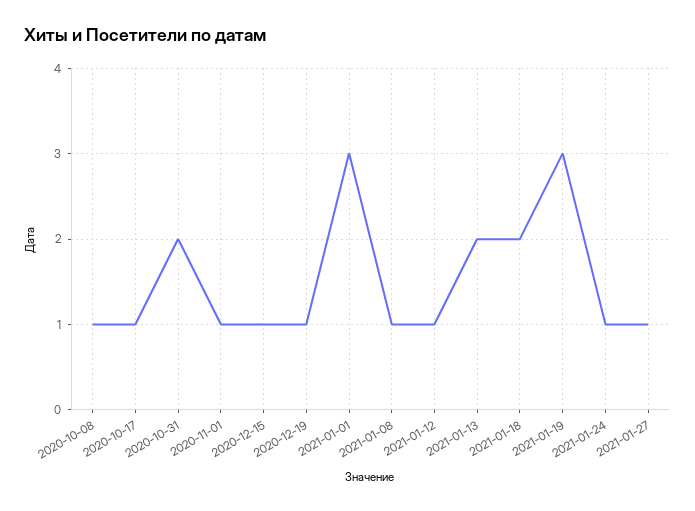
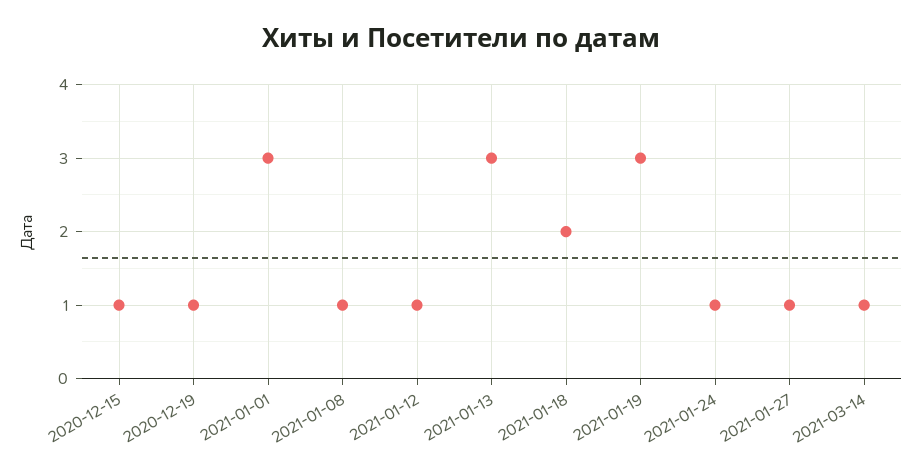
2020-10-08: 1 -> none
2020-10-17: 1 -> none
2020-10-31: 2 -> none
2020-11-01: 1 -> none
2021-01-13: 2 -> 3
2021-03-14: none -> 1

